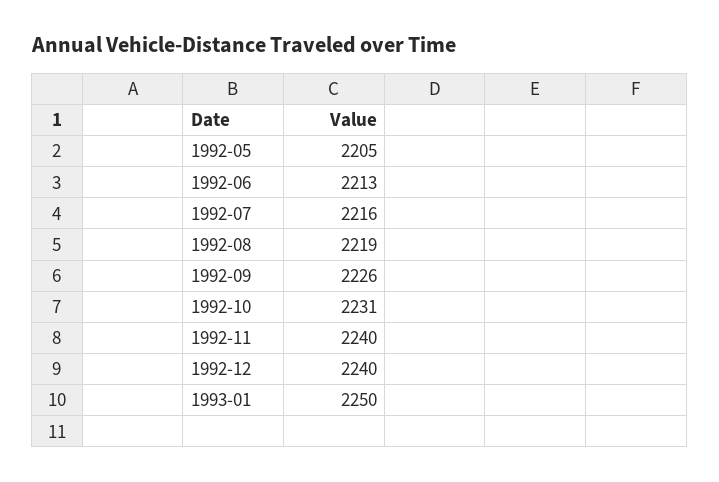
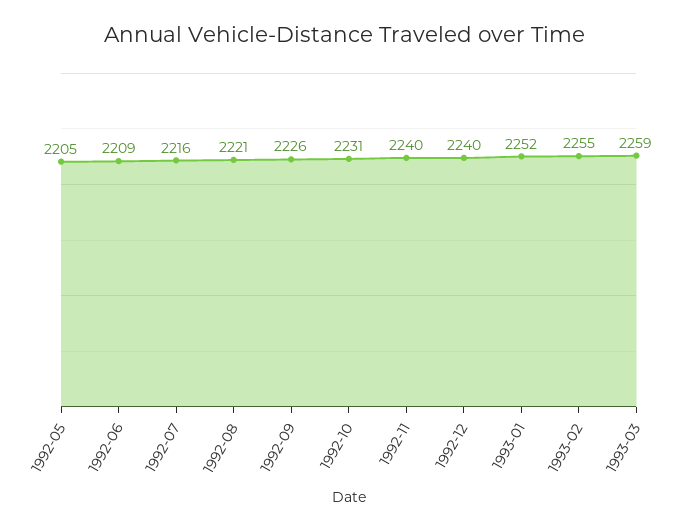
1992-06: 2213 -> 2209
1992-08: 2219 -> 2221
1993-01: 2250 -> 2252
1993-02: none -> 2255
1993-03: none -> 2259

